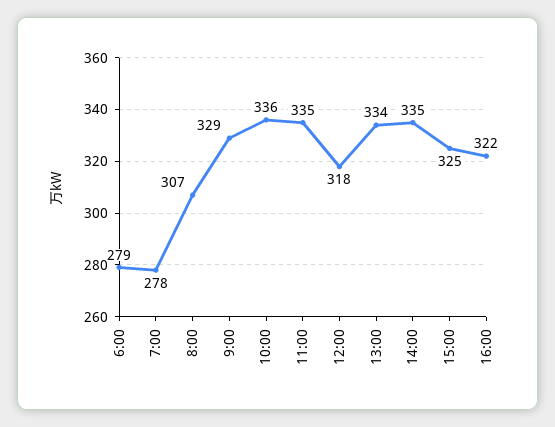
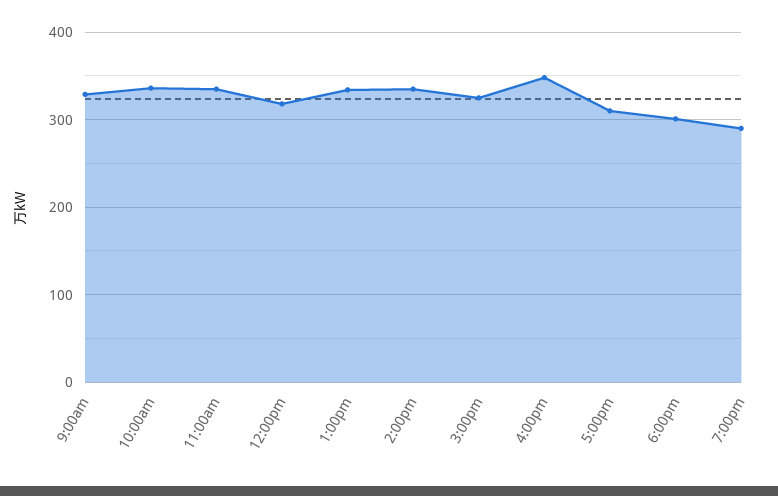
6:00: 279 -> none
7:00: 278 -> none
8:00: 307 -> none
16:00: 322 -> 350
5:00pm: none -> 310
6:00pm: none -> 300
7:00pm: none -> 290

